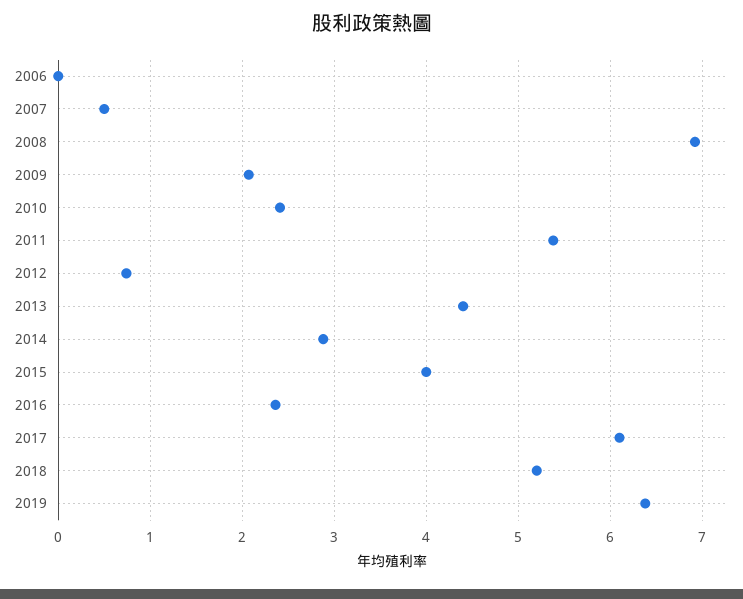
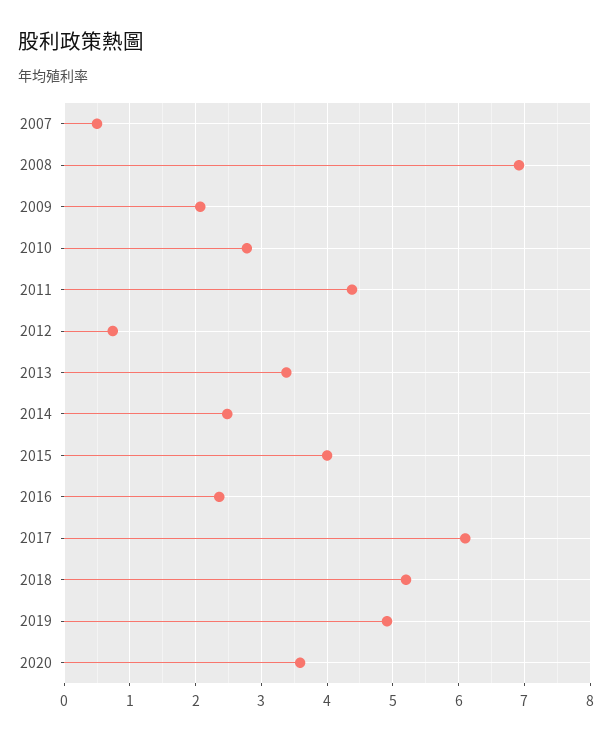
2006: 0 -> none
2010: 2.4 -> 2.8
2011: 5.4 -> 4.4
2013: 4.4 -> 3.4
2014: 2.9 -> 2.5
2019: 6.4 -> 4.9
2020: none -> 3.6

